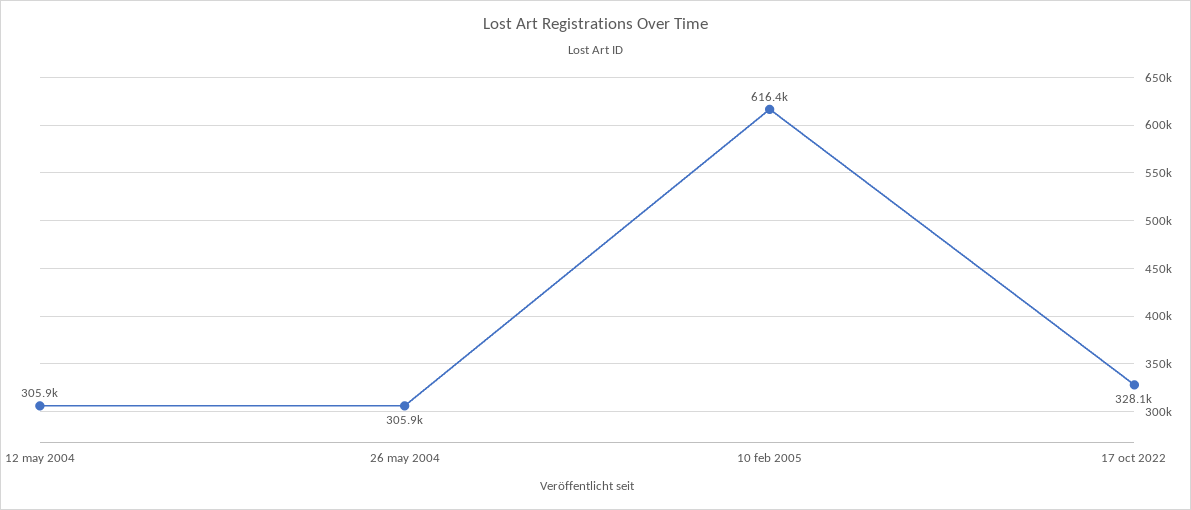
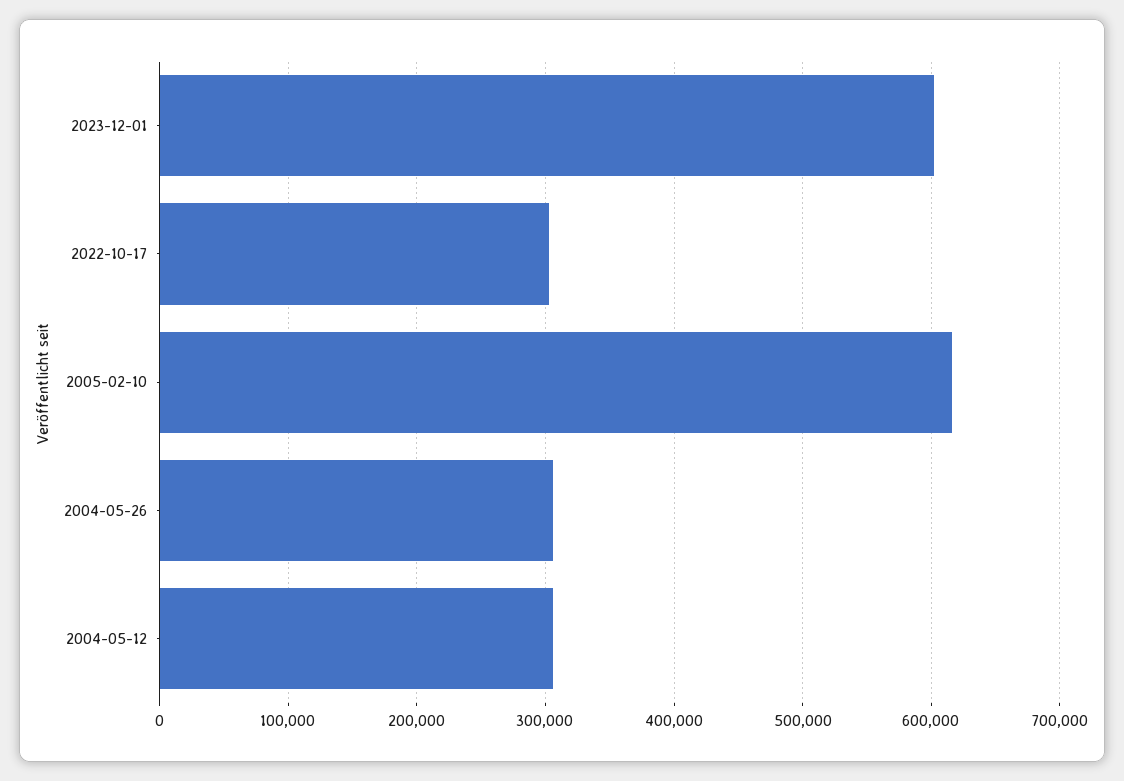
17 oct 2022: 328100 -> 300000
2023-12-01: none -> 600000

